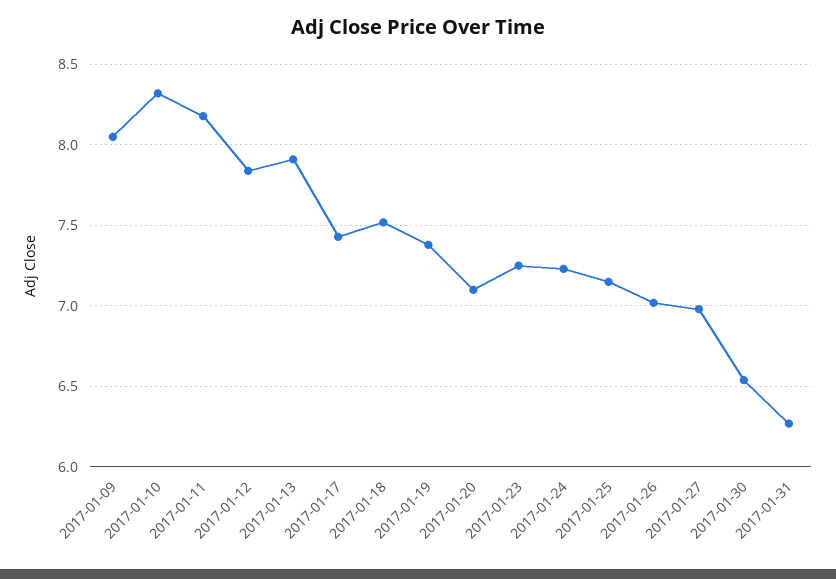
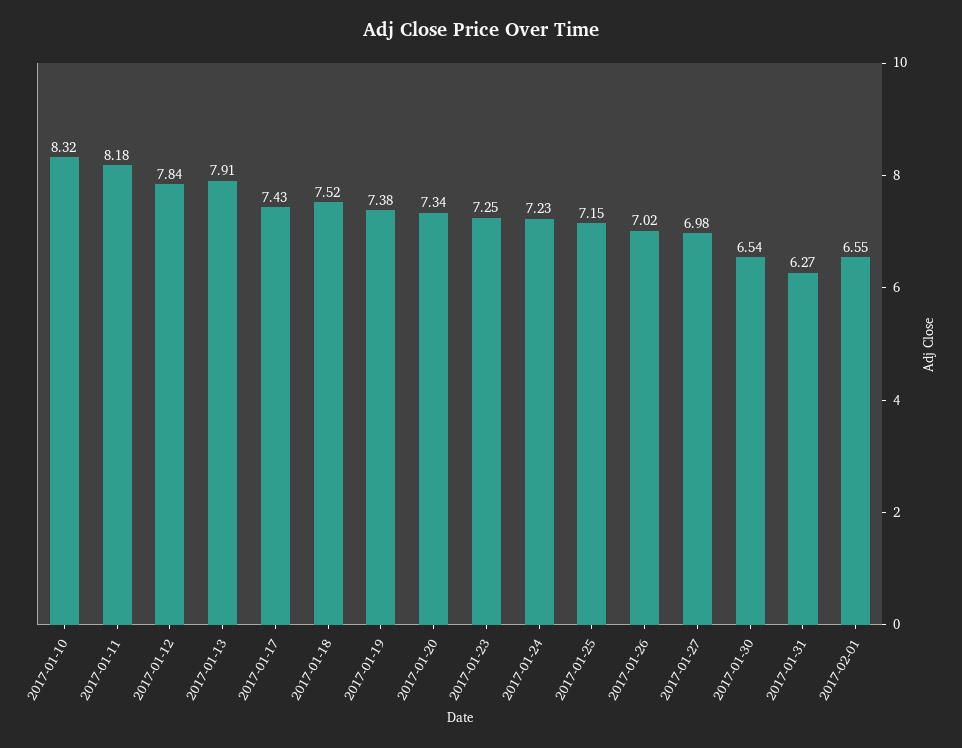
2017-01-09: 8.05 -> none
2017-01-20: 7.1 -> 7.34
2017-02-01: none -> 6.55

